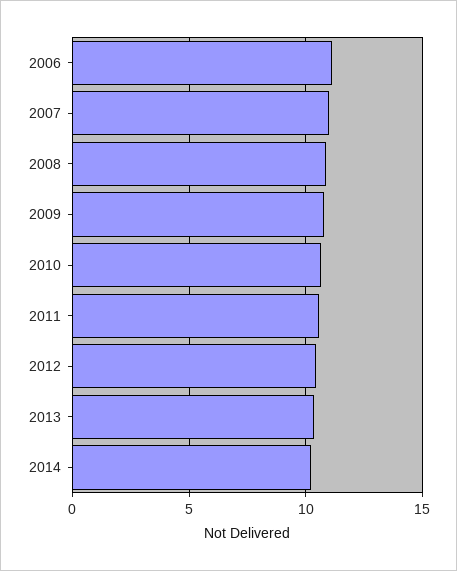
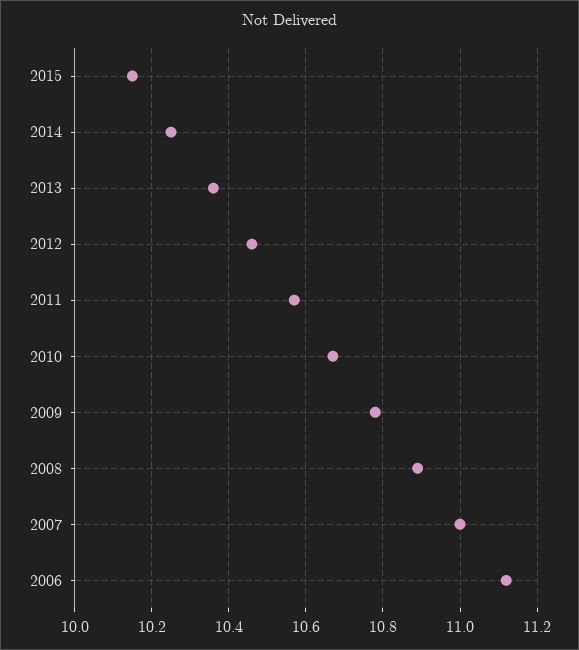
2015: none -> 10.15

